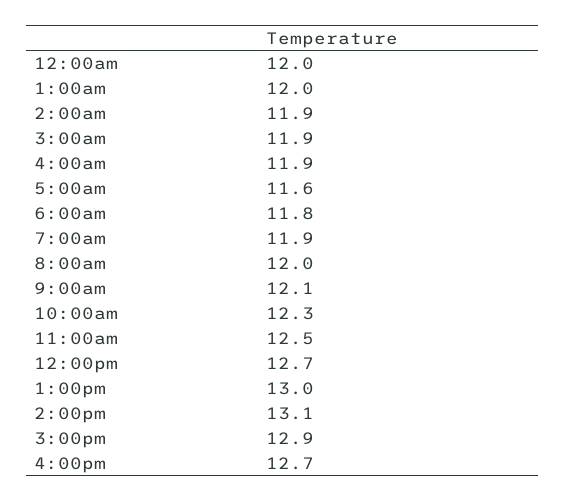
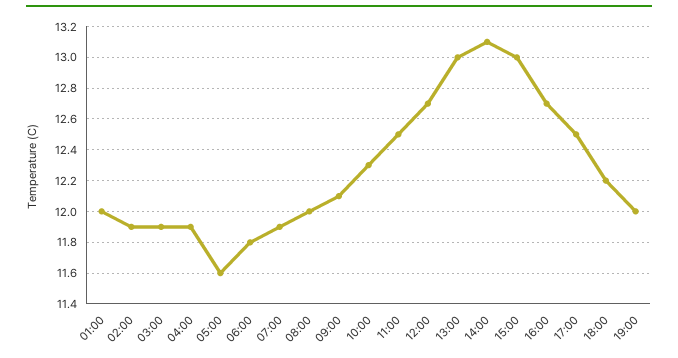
12:00am: 12 -> none
3:00pm: 12.9 -> 13
17:00: none -> 12.5
18:00: none -> 12.2
19:00: none -> 12

